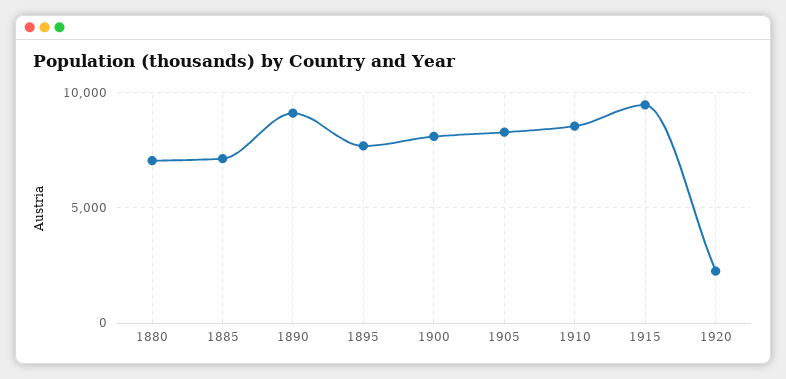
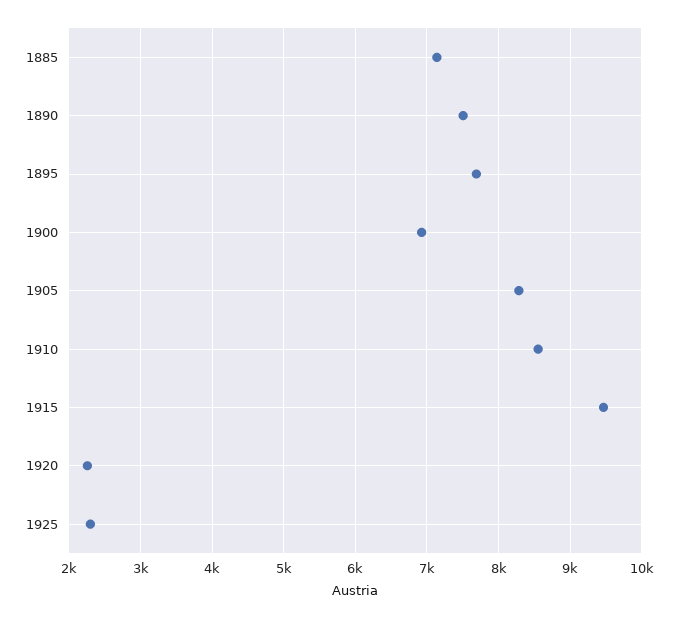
1880: 7000 -> none
1890: 9000 -> 7500
1900: 8000 -> 6900
1925: none -> 2300

